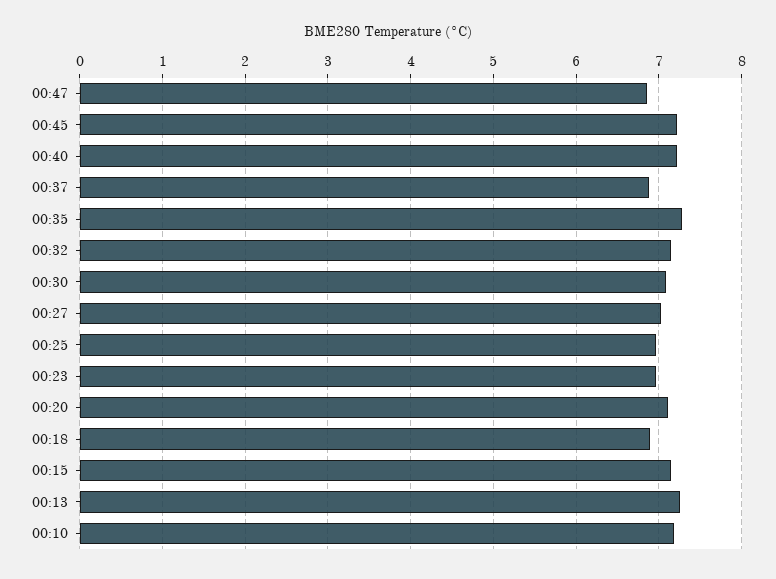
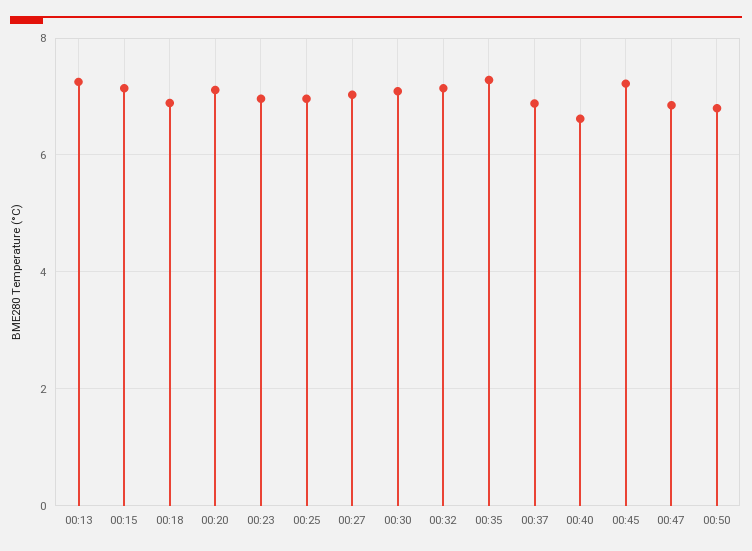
00:40: 7.2 -> 6.6
00:10: 7.2 -> none
00:50: none -> 6.8

